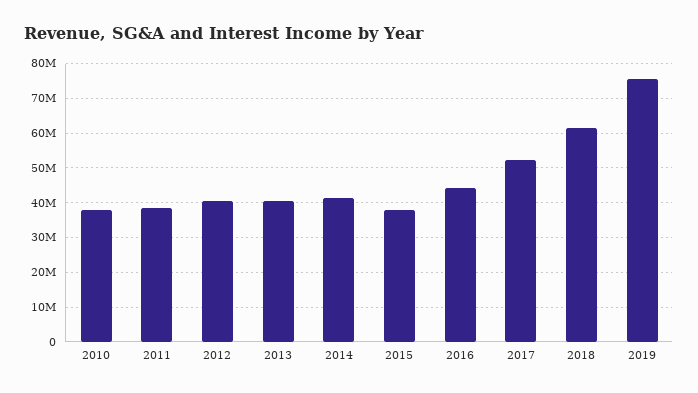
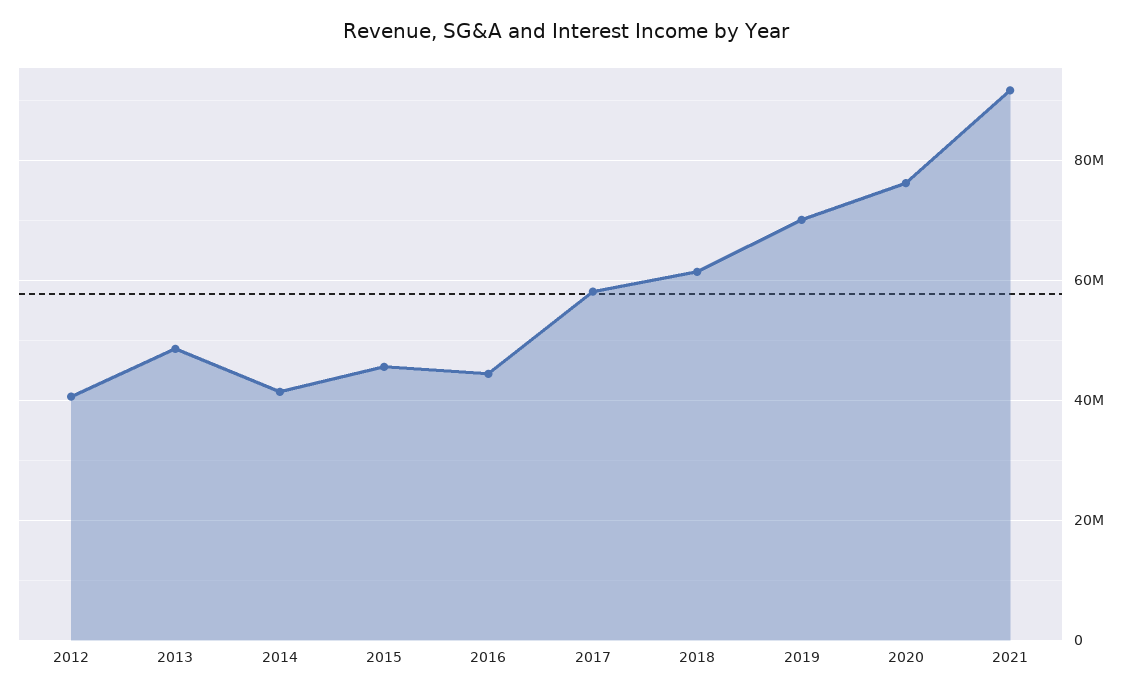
2010: 38000000 -> none
2011: 38000000 -> none
2013: 40000000 -> 48000000
2015: 38000000 -> 46000000
2017: 52000000 -> 58000000
2019: 76000000 -> 70000000
2020: none -> 76000000
2021: none -> 92000000

